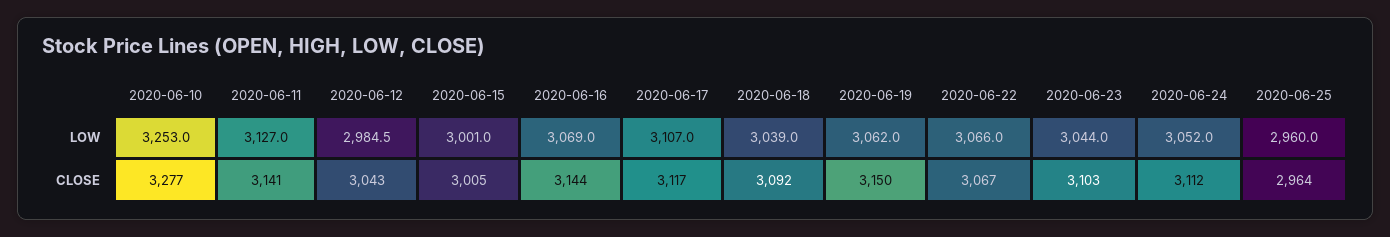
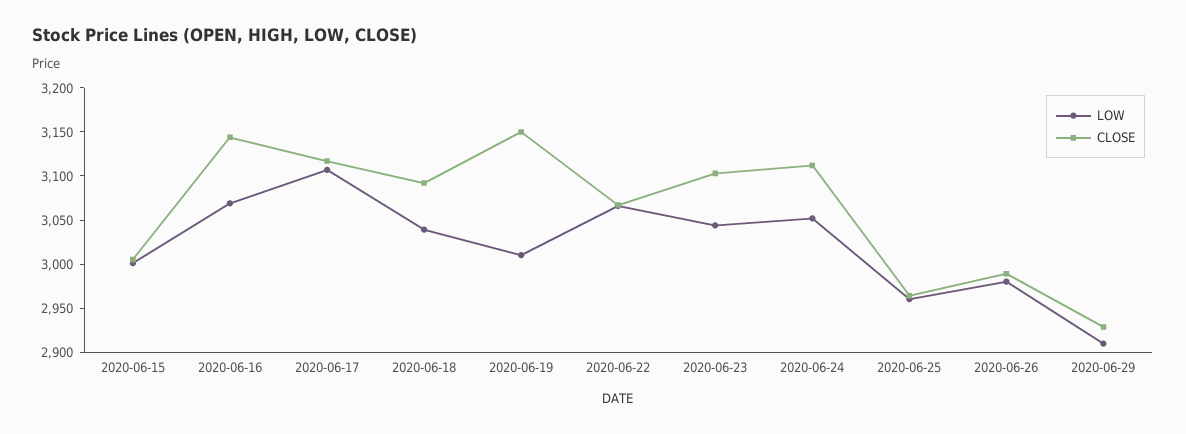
LOW, 2020-06-10: 3253 -> none
LOW, 2020-06-11: 3127 -> none
LOW, 2020-06-12: 2984.5 -> none
LOW, 2020-06-19: 3062 -> 3010
CLOSE, 2020-06-10: 3277 -> none
CLOSE, 2020-06-11: 3141 -> none
CLOSE, 2020-06-12: 3043 -> none
LOW, 2020-06-26: none -> 2980
CLOSE, 2020-06-26: none -> 2990
LOW, 2020-06-29: none -> 2910
CLOSE, 2020-06-29: none -> 2930

